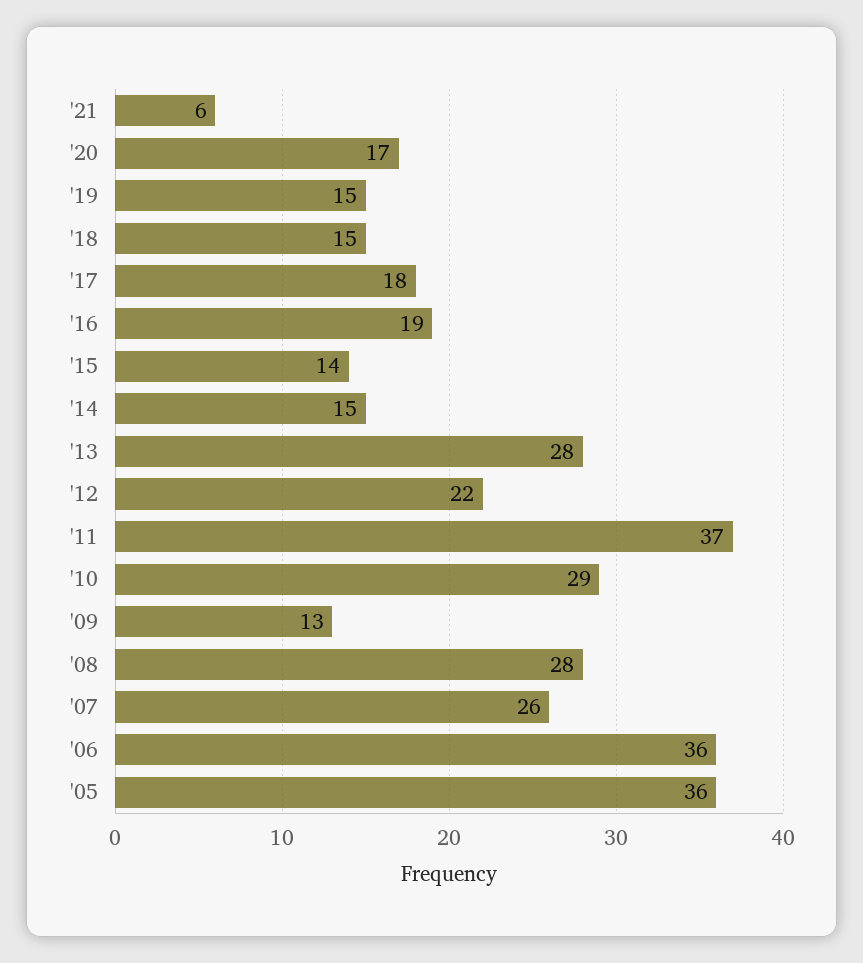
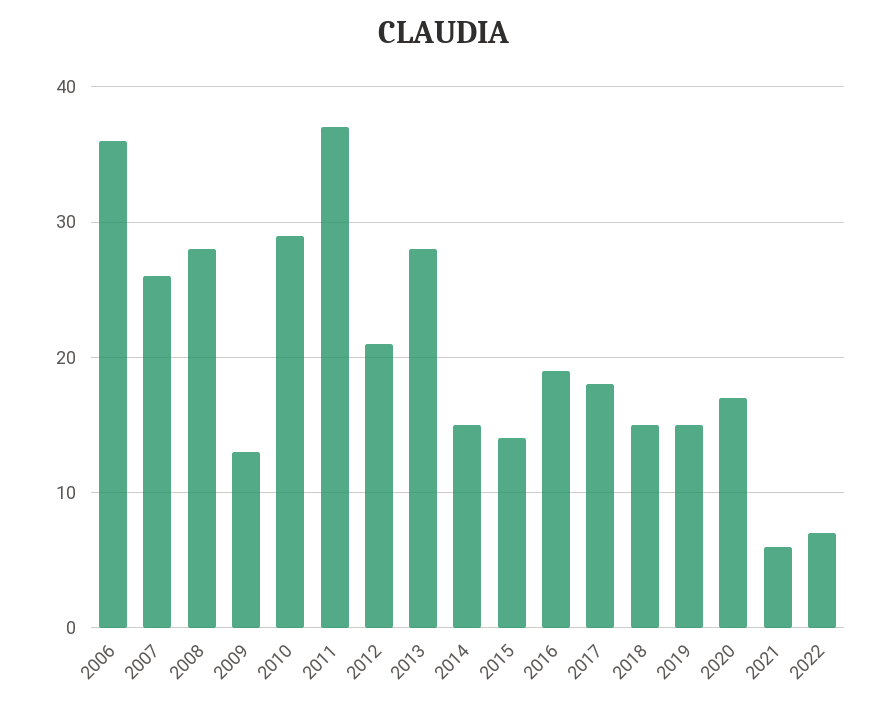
'12: 22 -> 21
'05: 36 -> none
2022: none -> 7

